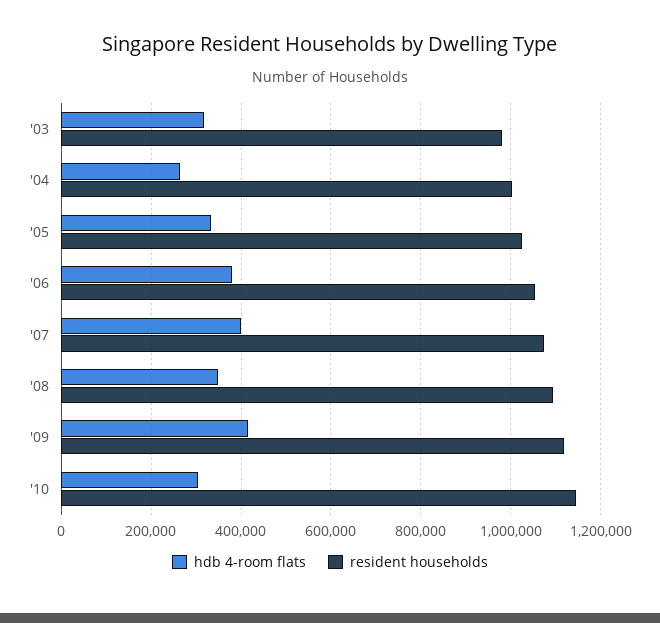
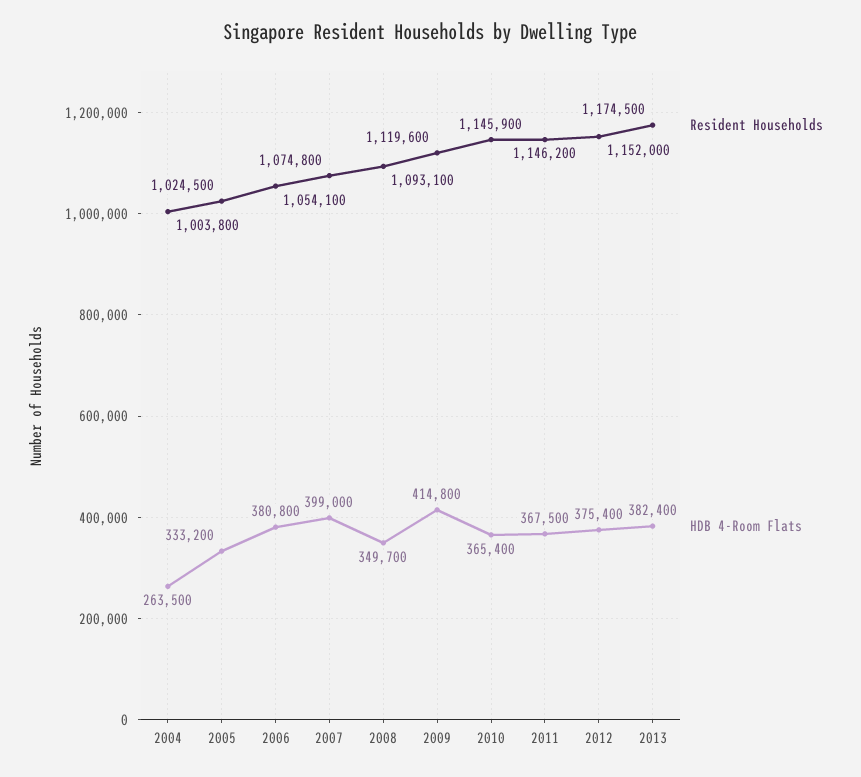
hdb 4-room flats, '03: 320000 -> none
resident households, '03: 980000 -> none
hdb 4-room flats, '10: 300000 -> 365400
resident households, 2011: none -> 1146200
hdb 4-room flats, 2011: none -> 367500
resident households, 2012: none -> 1152000
hdb 4-room flats, 2012: none -> 375400
resident households, 2013: none -> 1174500
hdb 4-room flats, 2013: none -> 382400

